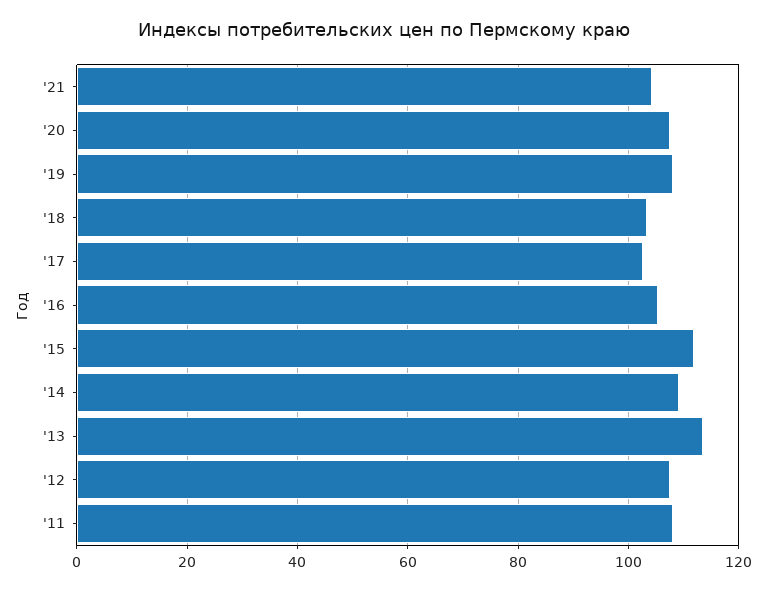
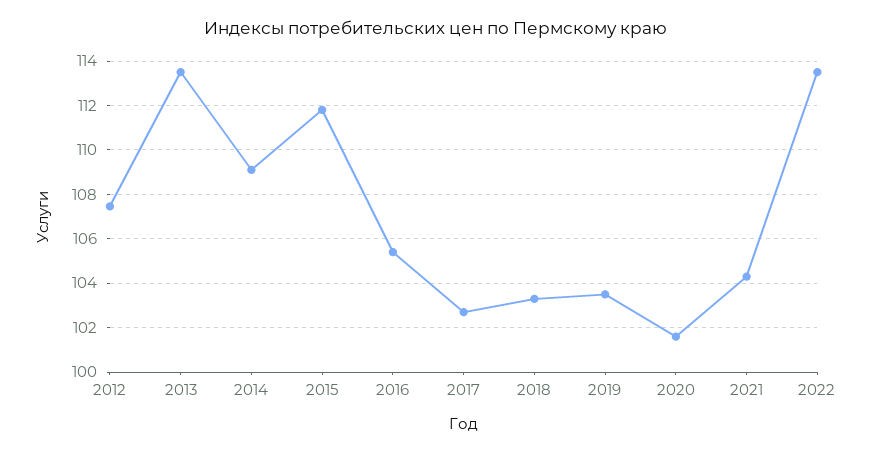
'20: 108 -> 101.5
'19: 108 -> 103.5
'11: 108 -> none
2022: none -> 113.5

